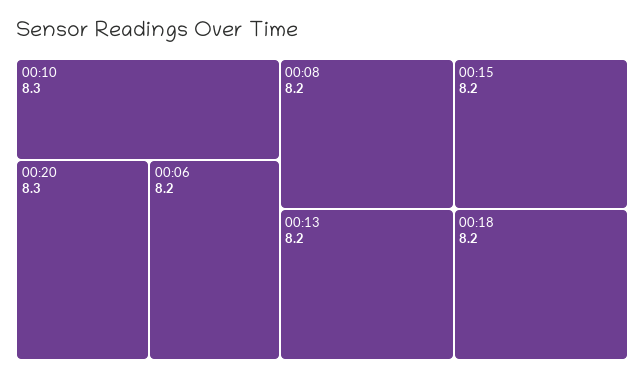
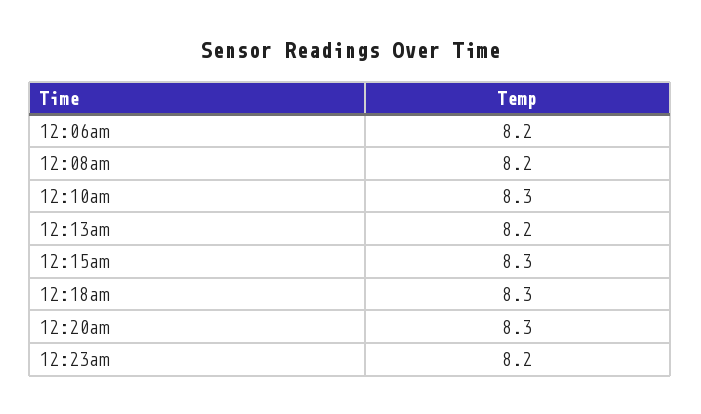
00:15: 8.2 -> 8.3
00:18: 8.2 -> 8.3
12:23am: none -> 8.2

